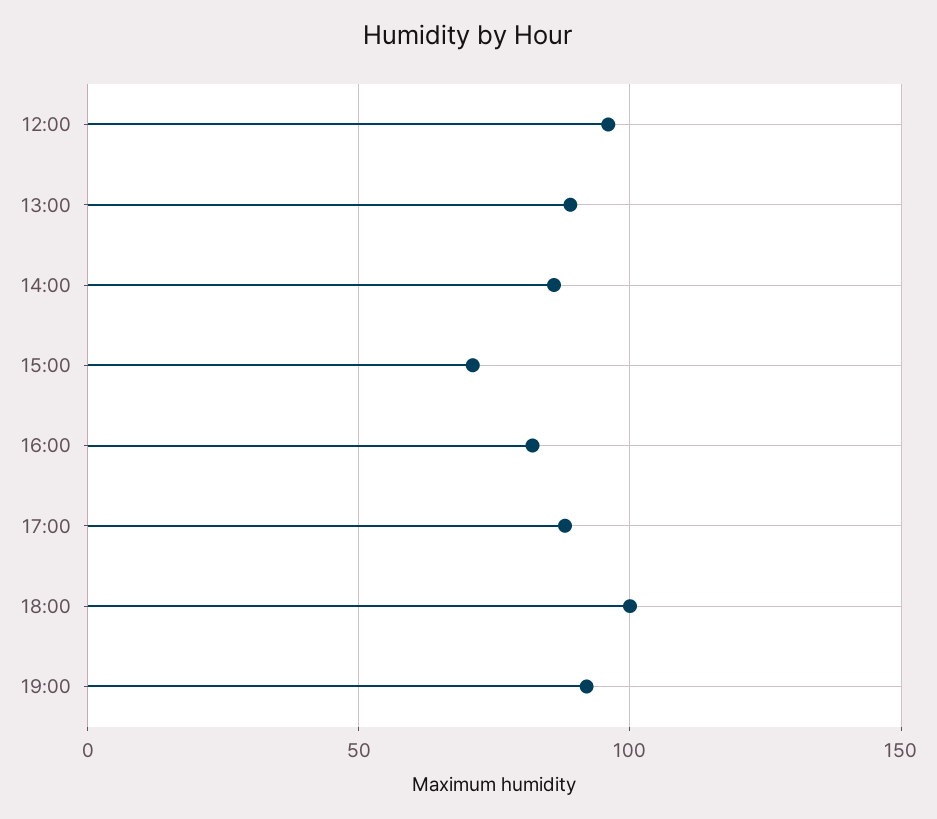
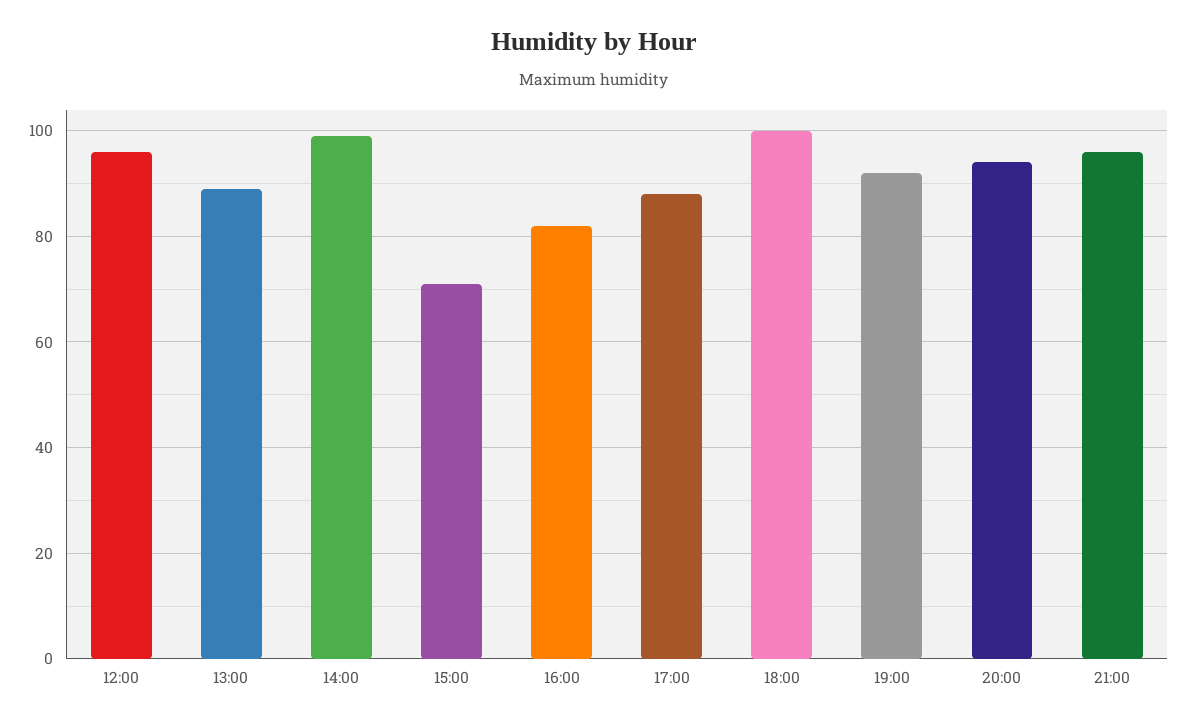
14:00: 85 -> 100
20:00: none -> 95
21:00: none -> 95

